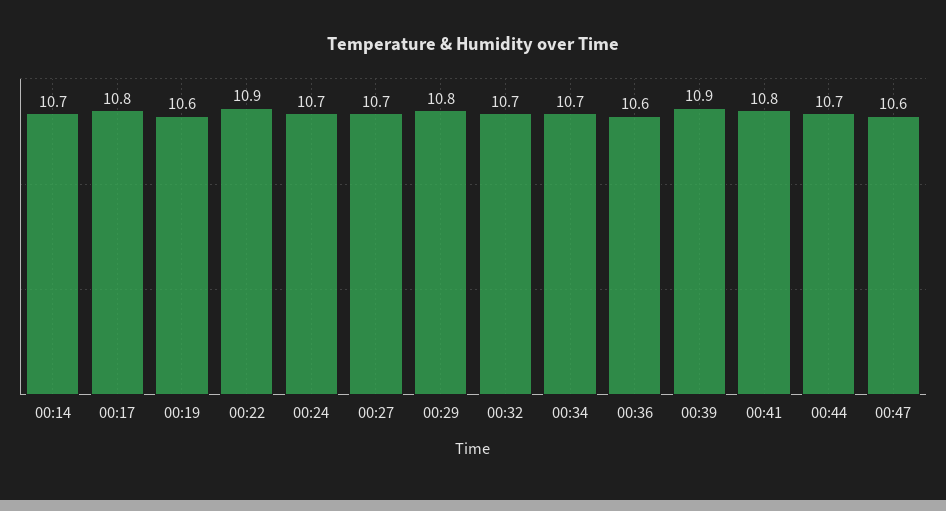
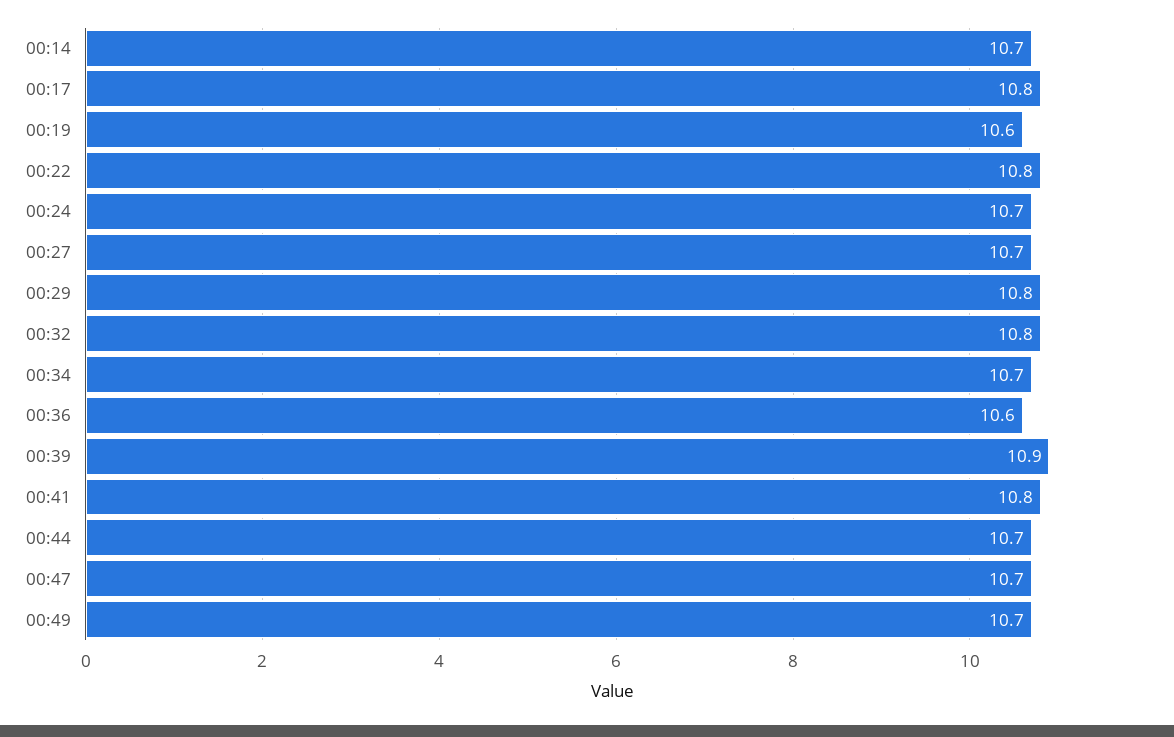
00:22: 10.9 -> 10.8
00:32: 10.7 -> 10.8
00:47: 10.6 -> 10.7
00:49: none -> 10.7

